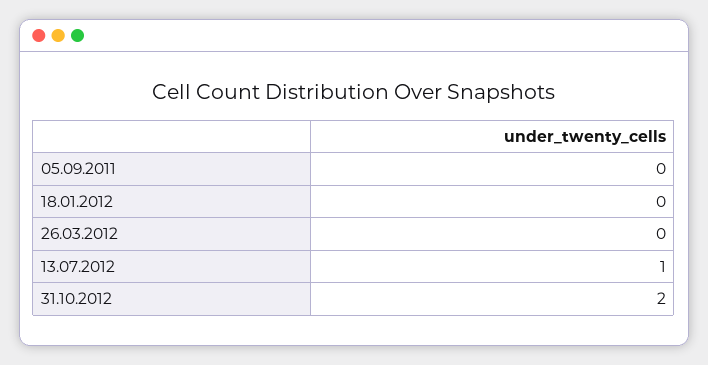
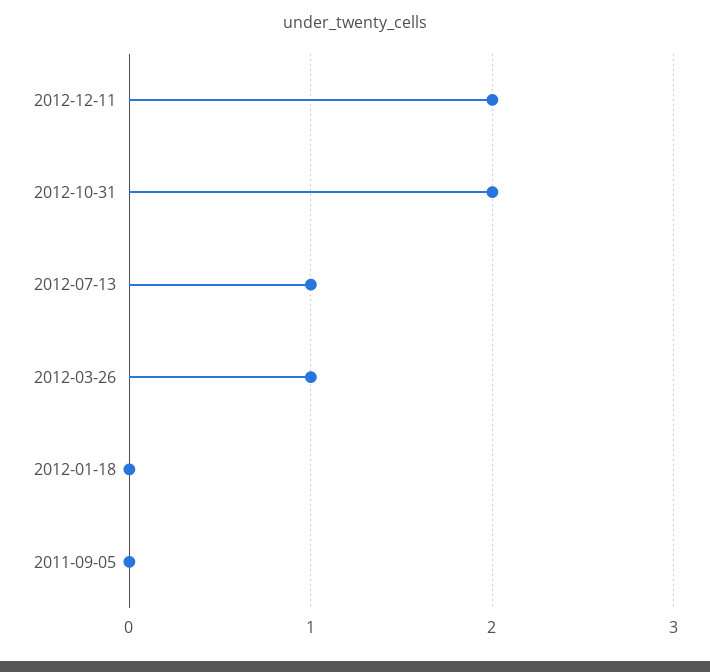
26.03.2012: 0 -> 1
2012-12-11: none -> 2

